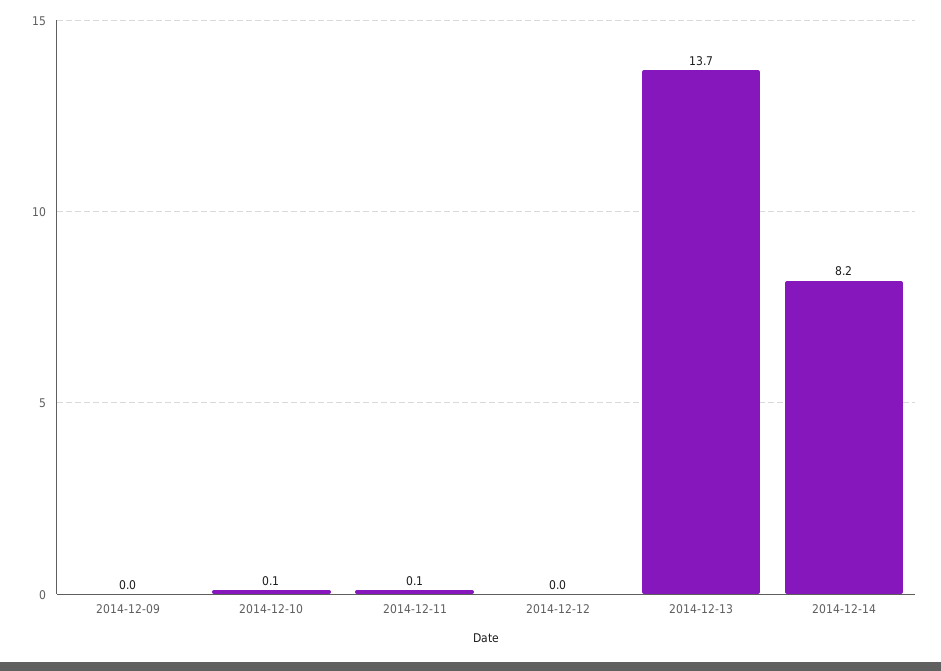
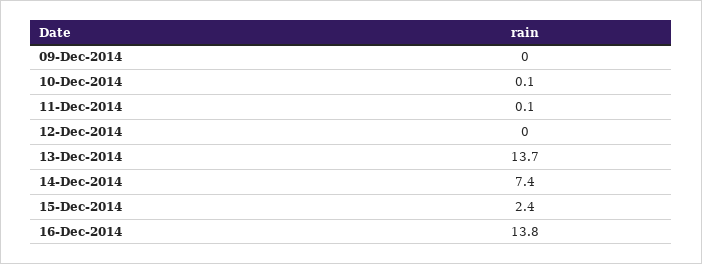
2014-12-14: 8.2 -> 7.4
15-Dec-2014: none -> 2.4
16-Dec-2014: none -> 13.8

